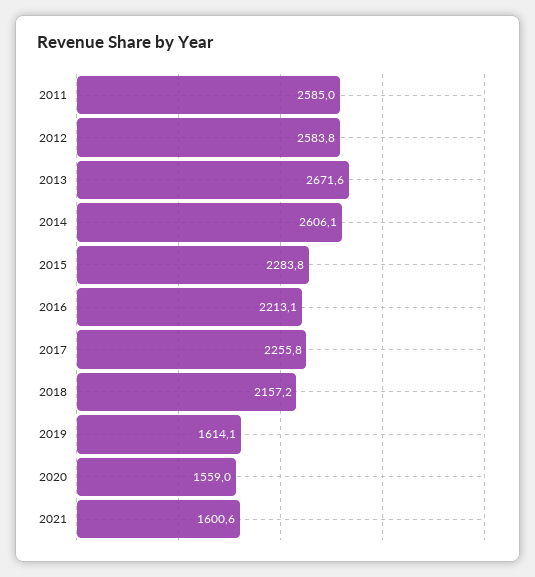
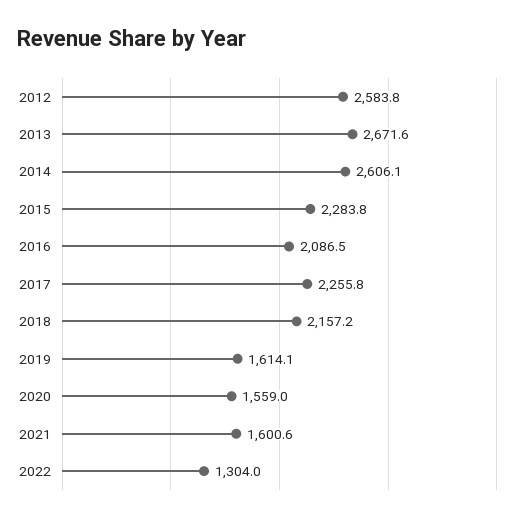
2011: 2585 -> none
2016: 2213.1 -> 2086.5
2022: none -> 1304

